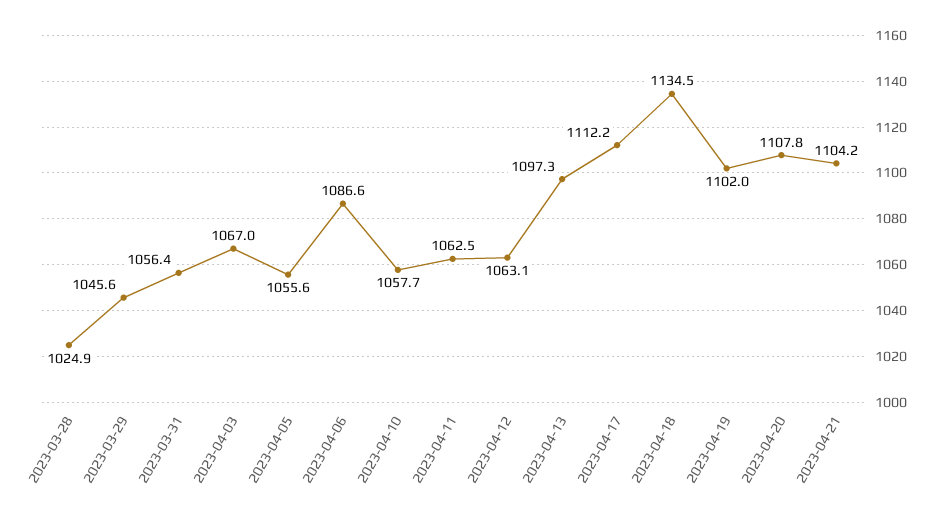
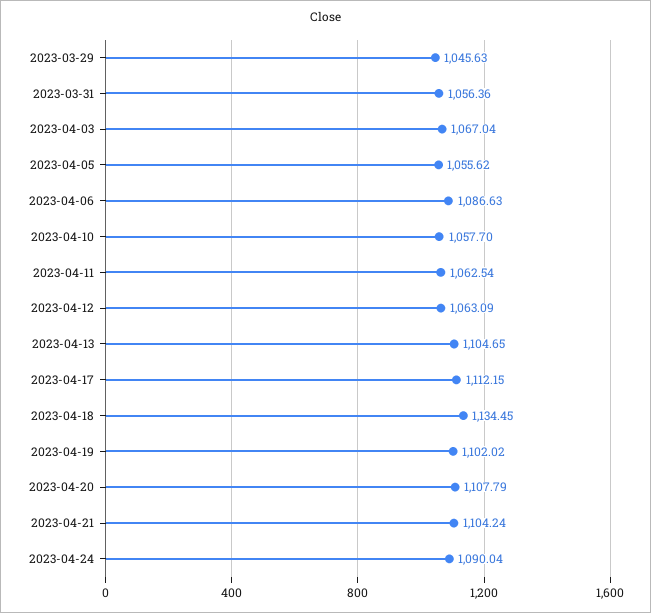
2023-03-28: 1024.9 -> none
2023-04-13: 1097.3 -> 1104.65
2023-04-24: none -> 1090.04

